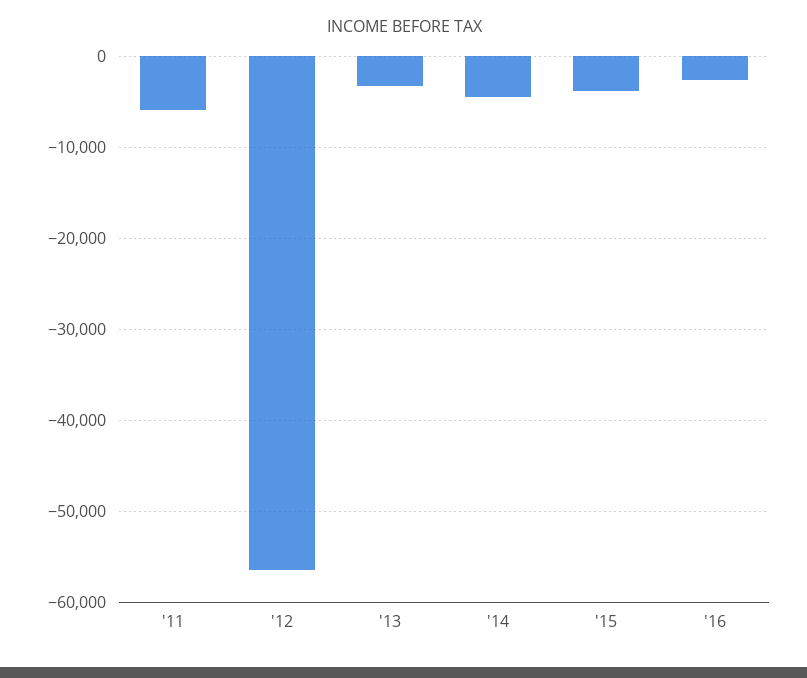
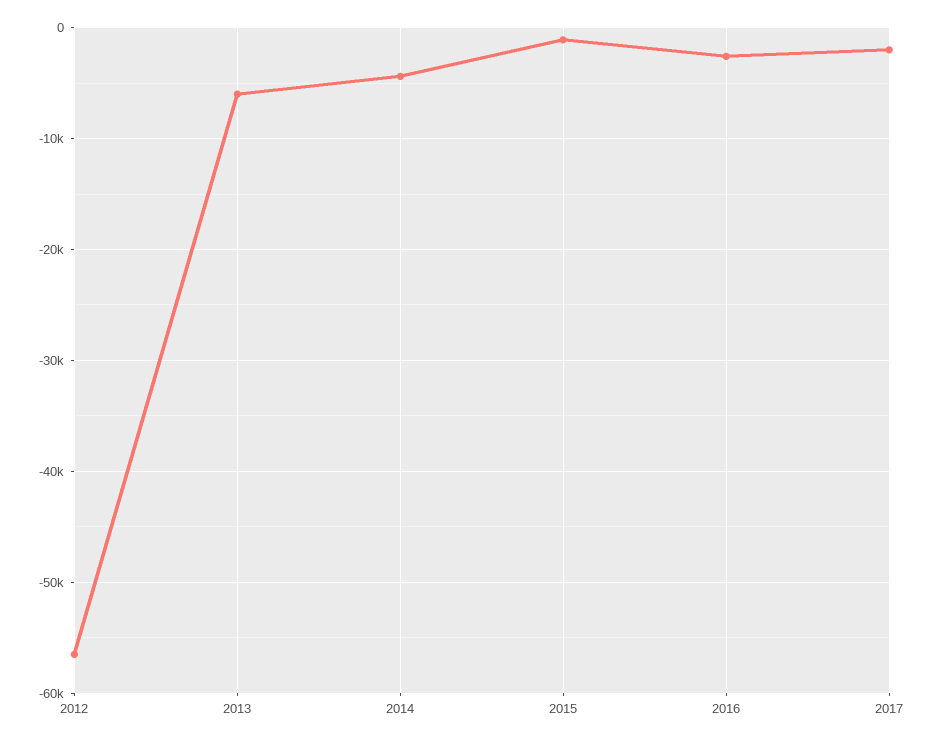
'11: -6000 -> none
'13: -3000 -> -6000
'15: -4000 -> -1000
2017: none -> -2000

